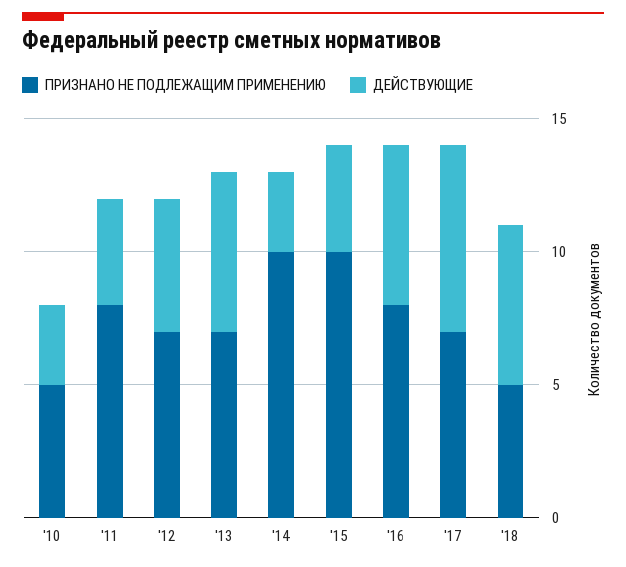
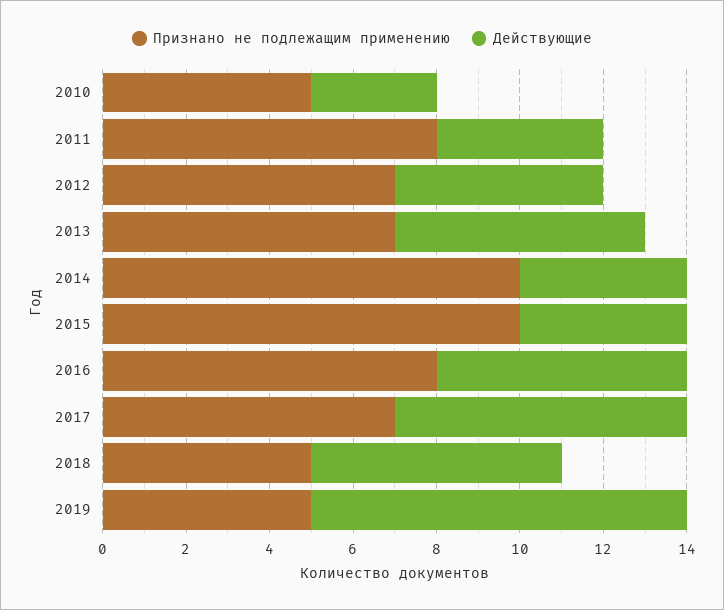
ДЕЙСТВУЮЩИЕ, '14: 3 -> 4
ПРИЗНАНО НЕ ПОДЛЕЖАЩИМ ПРИМЕНЕНИЮ, 2019: none -> 5
ДЕЙСТВУЮЩИЕ, 2019: none -> 9

